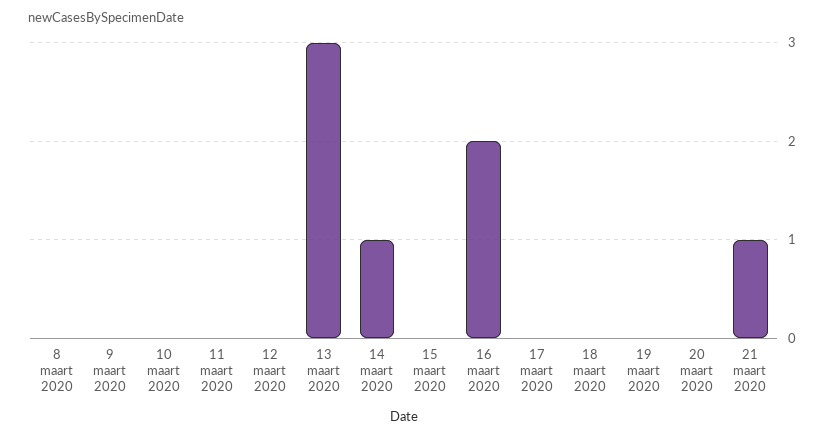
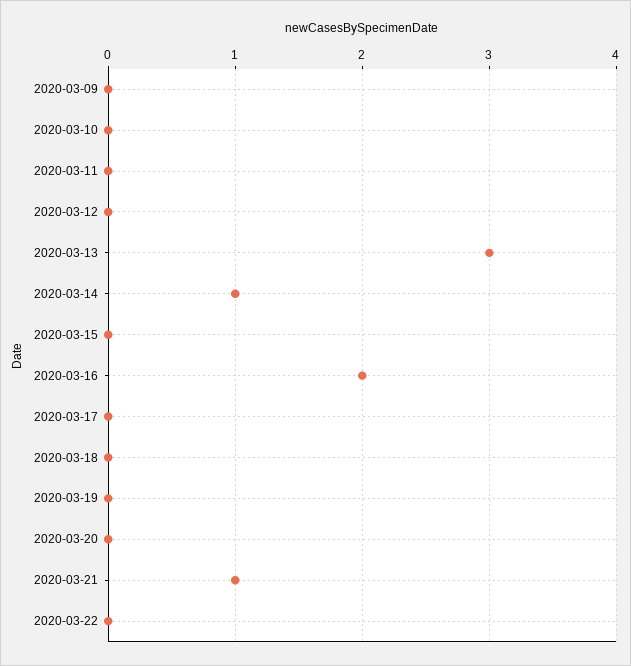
8 maart 2020: 0 -> none
2020-03-22: none -> 0

